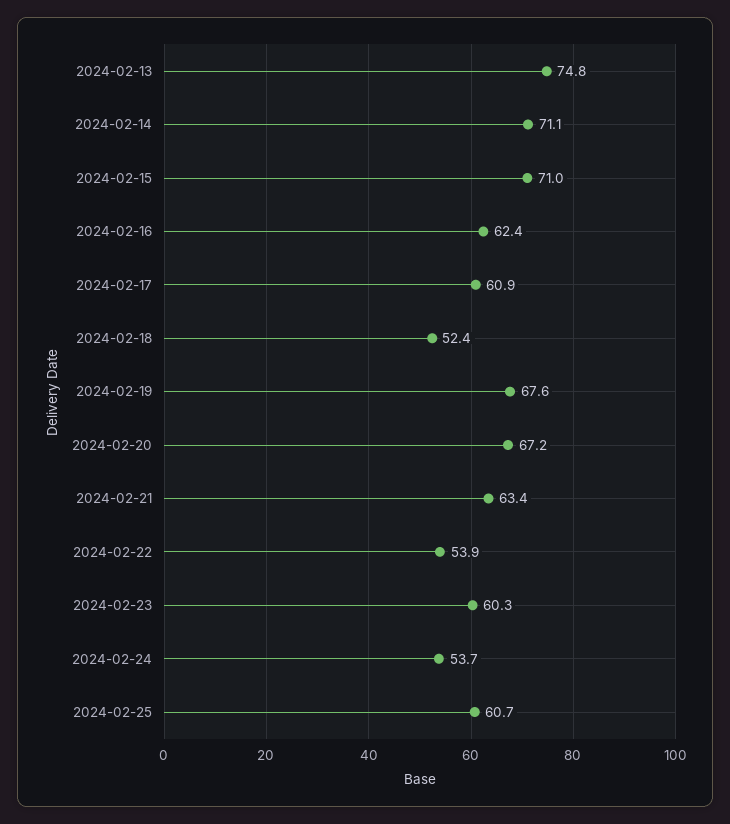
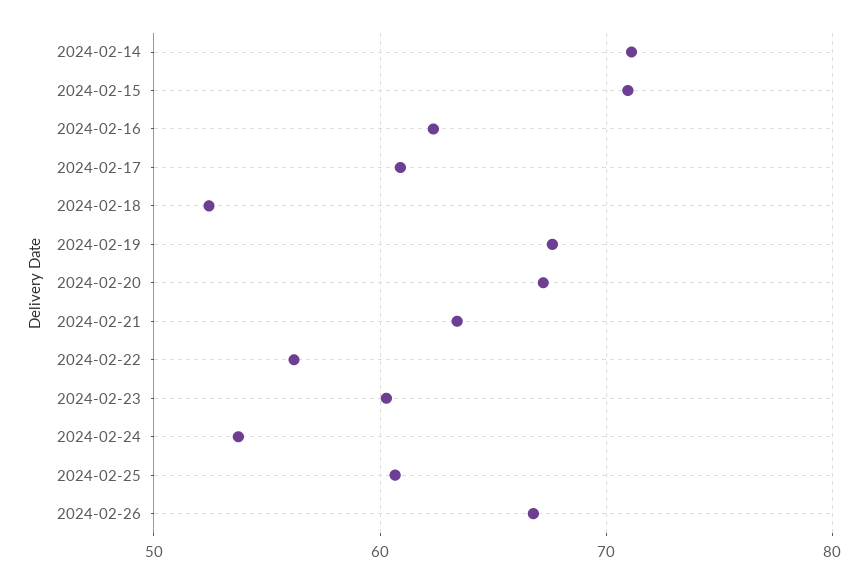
2024-02-13: 74.8 -> none
2024-02-22: 53.9 -> 56
2024-02-26: none -> 67

